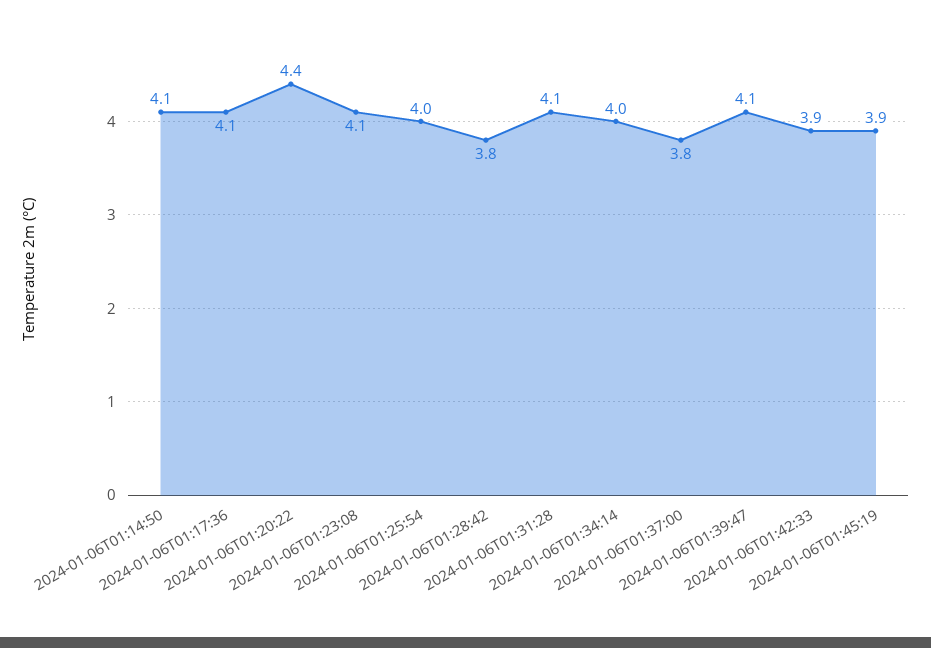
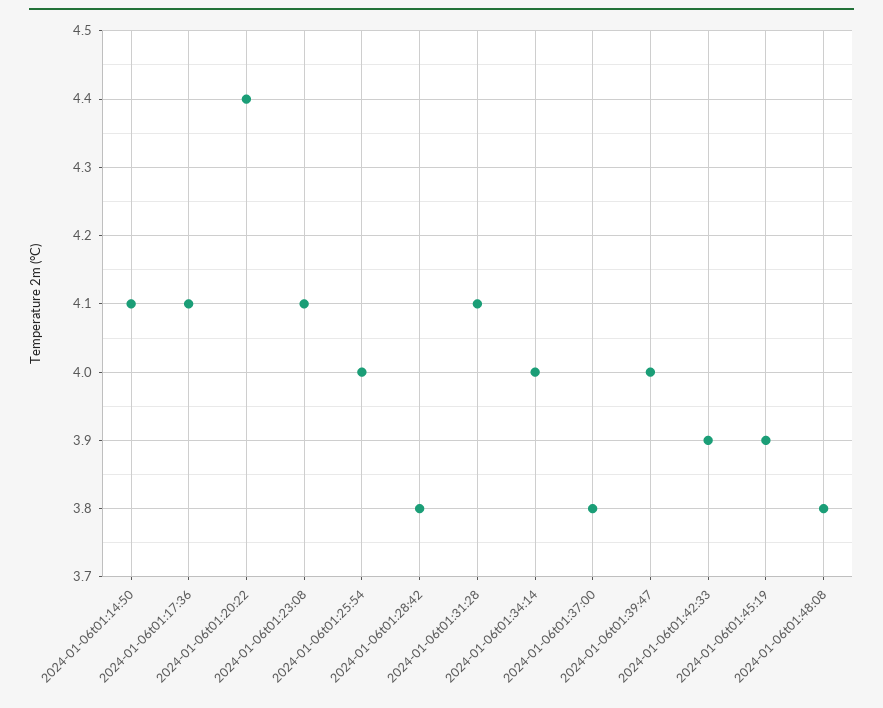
2024-01-06T01:39:47: 4.1 -> 4
2024-01-06t01:48:08: none -> 3.8

